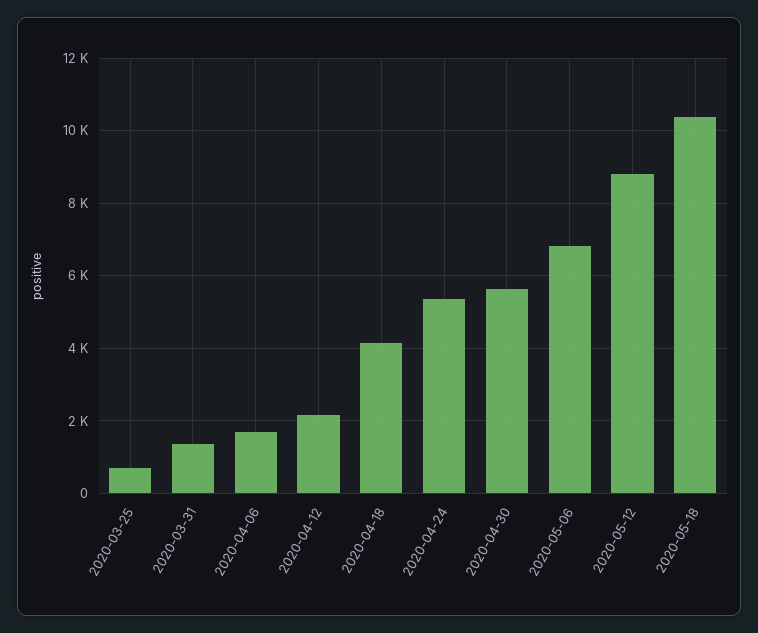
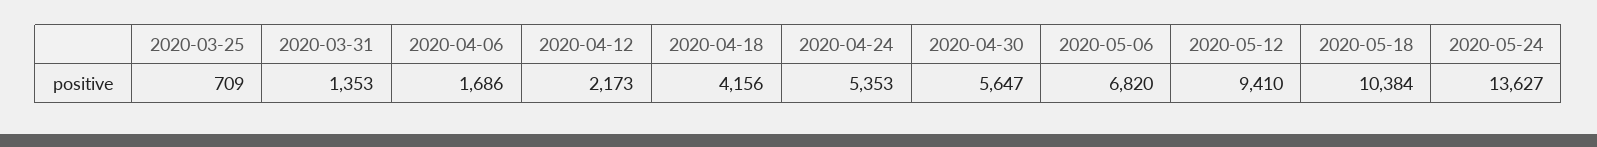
2020-05-12: 8800 -> 9410
2020-05-24: none -> 13627

